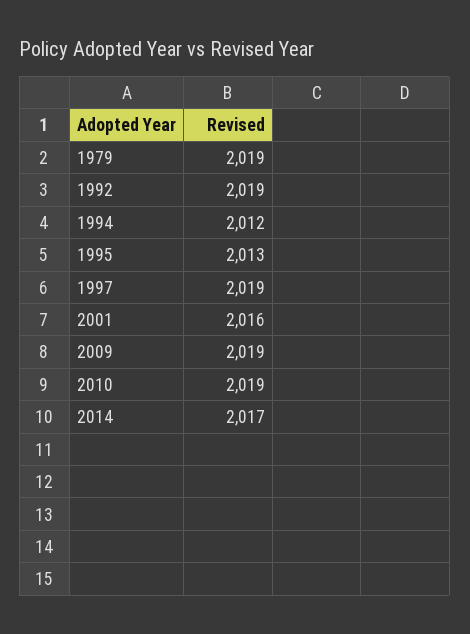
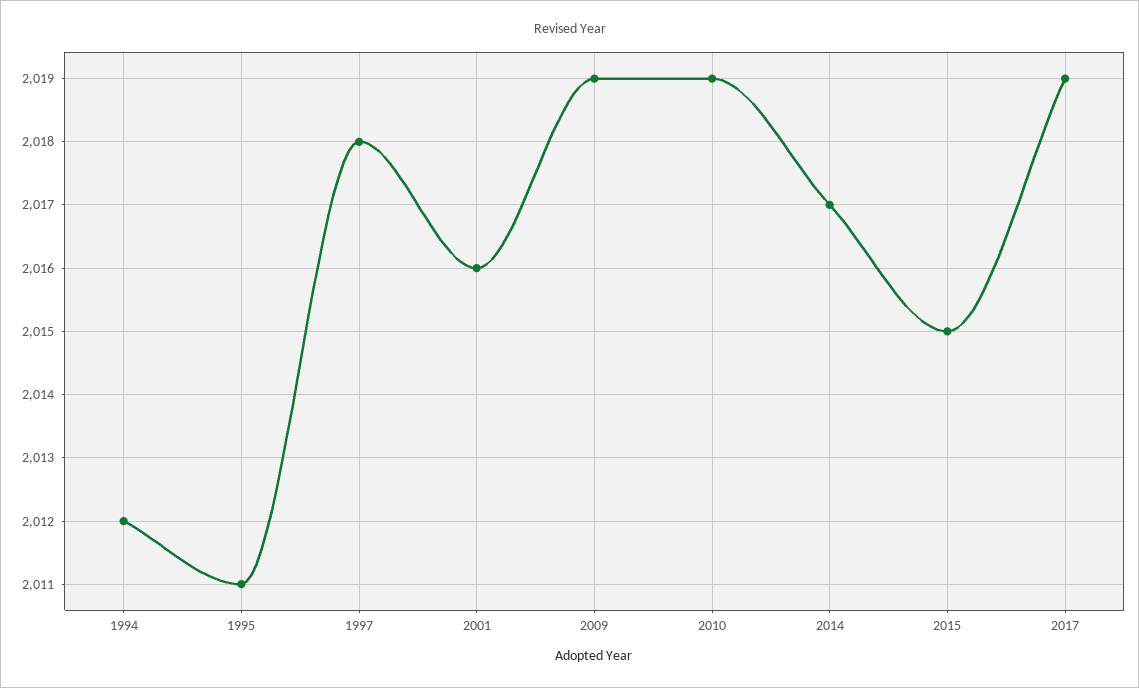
1979: 2019 -> none
1992: 2019 -> none
1995: 2013 -> 2011
1997: 2019 -> 2018
2015: none -> 2015
2017: none -> 2019

